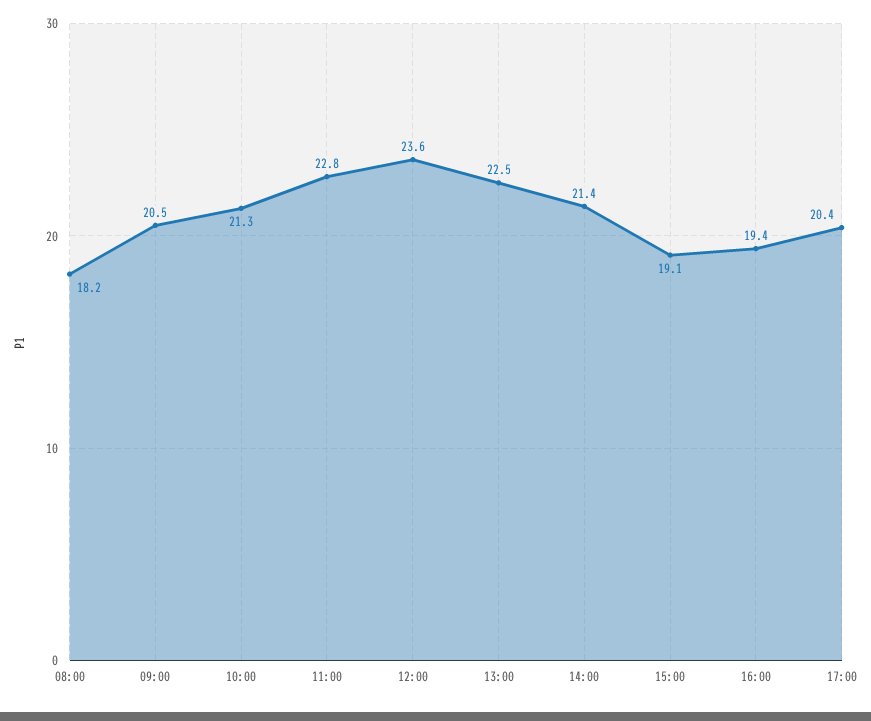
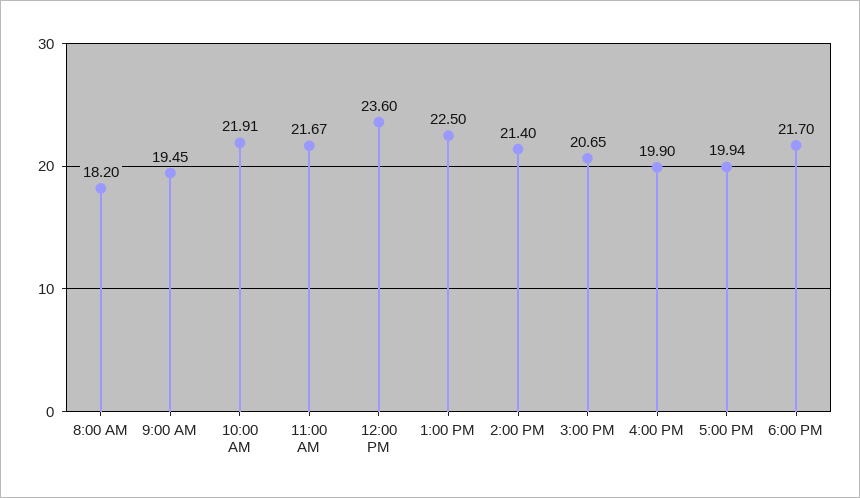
09:00: 20.5 -> 19.45
10:00: 21.3 -> 21.91
11:00: 22.8 -> 21.67
15:00: 19.1 -> 20.65
16:00: 19.4 -> 19.9
17:00: 20.4 -> 19.94
6:00 PM: none -> 21.7

